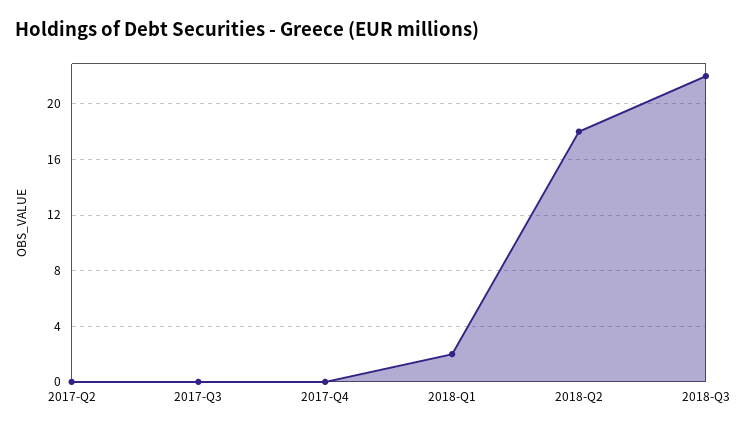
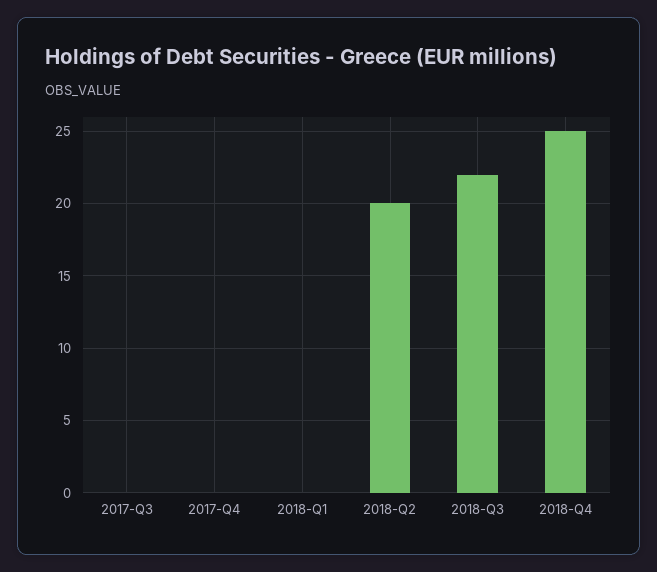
2017-Q2: 0 -> none
2018-Q1: 2 -> 0
2018-Q2: 18 -> 20
2018-Q4: none -> 25

